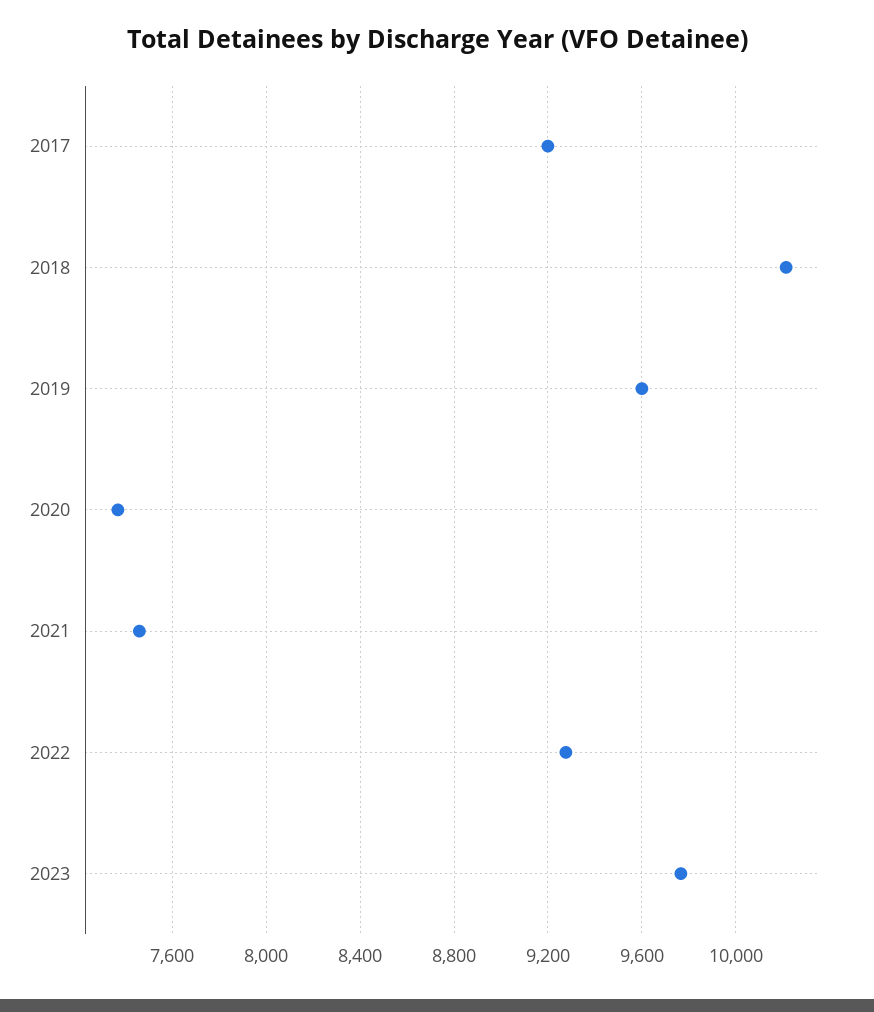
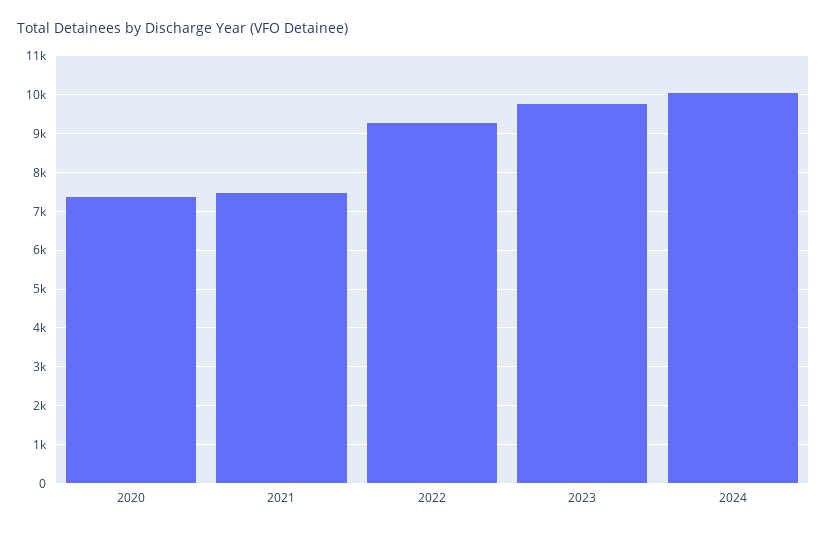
2017: 9200 -> none
2018: 10200 -> none
2019: 9600 -> none
2024: none -> 10000

